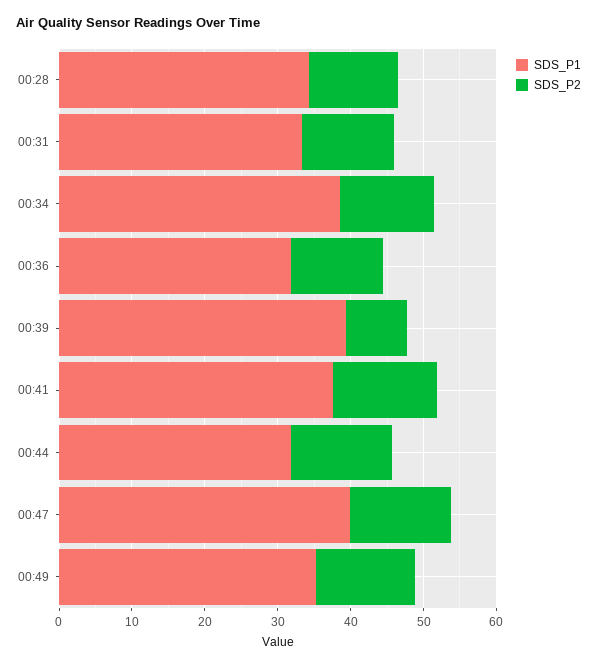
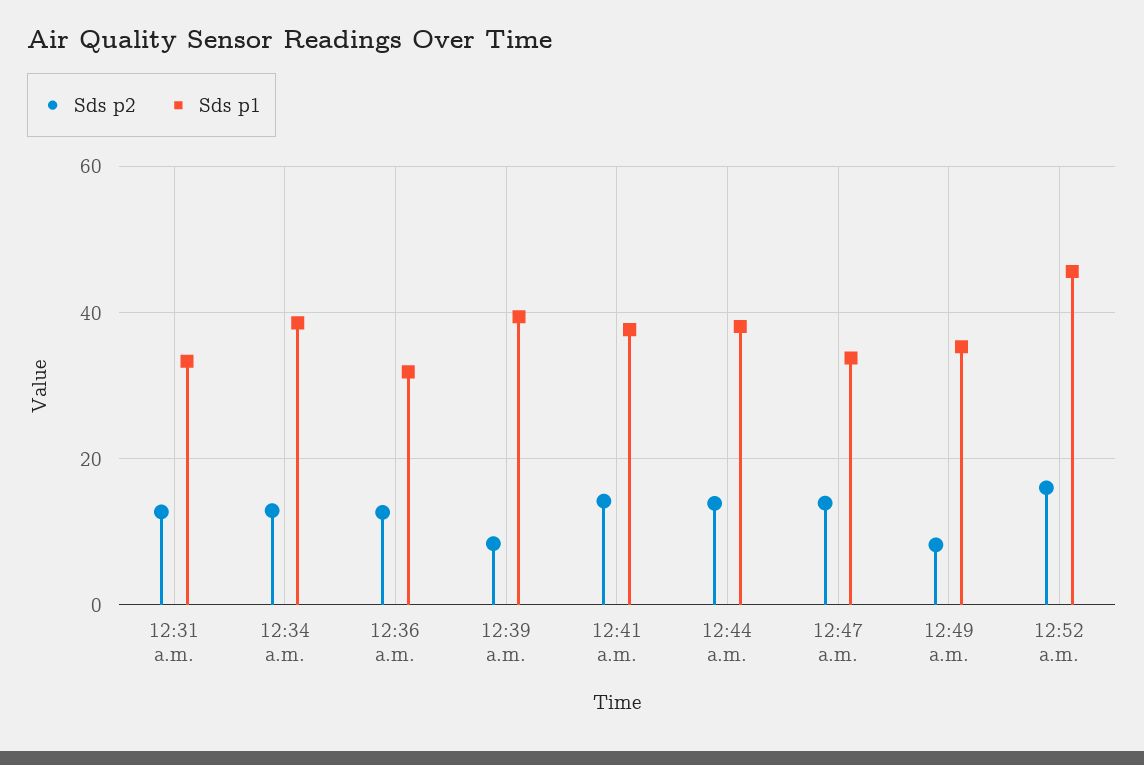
SDS_P1, 00:28: 34 -> none
SDS_P2, 00:28: 12 -> none
SDS_P1, 00:44: 32 -> 38
SDS_P1, 00:47: 40 -> 34
SDS_P2, 00:49: 14 -> 8
SDS_P2, 12:52 a.m.: none -> 16
SDS_P1, 12:52 a.m.: none -> 46

